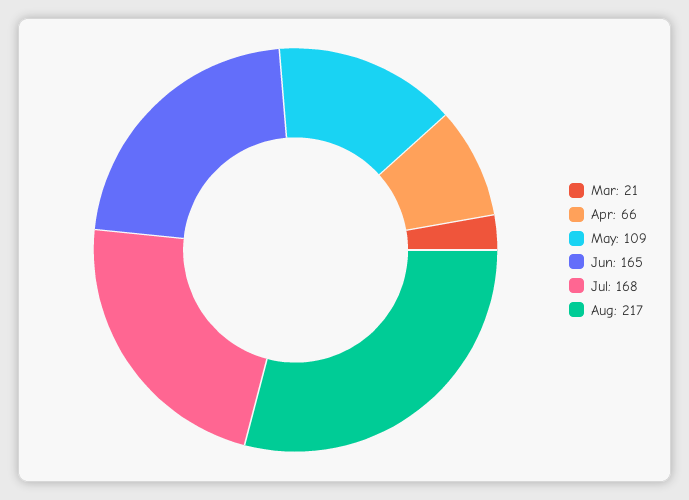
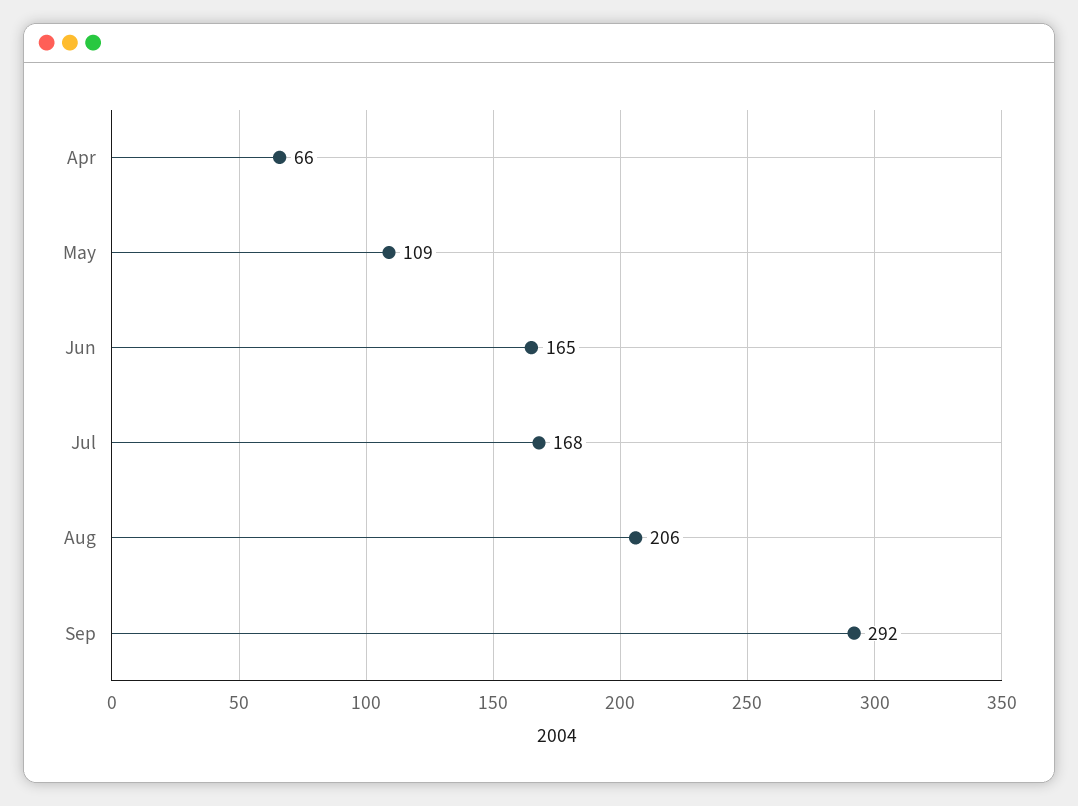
Mar: 21 -> none
Aug: 217 -> 206
Sep: none -> 292

